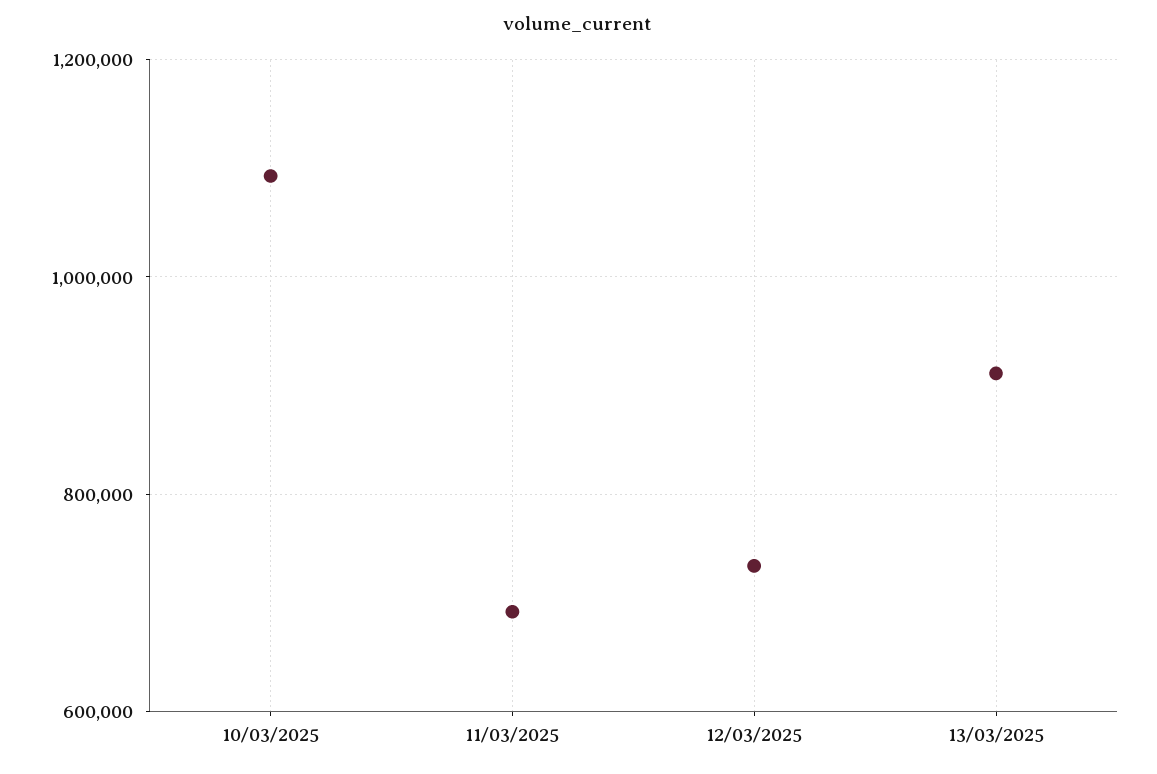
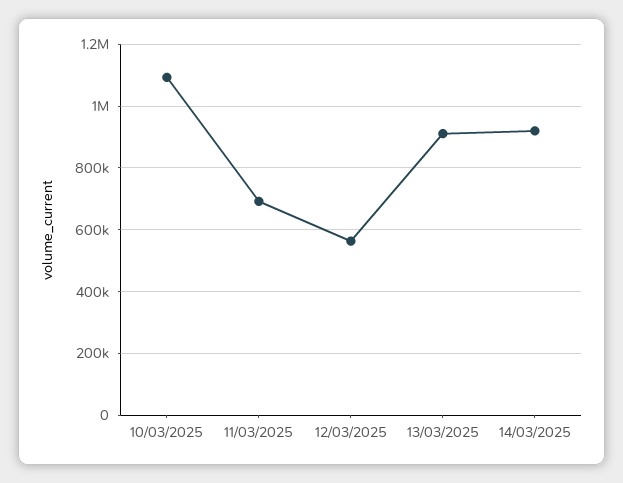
12/03/2025: 740000 -> 560000
14/03/2025: none -> 920000

